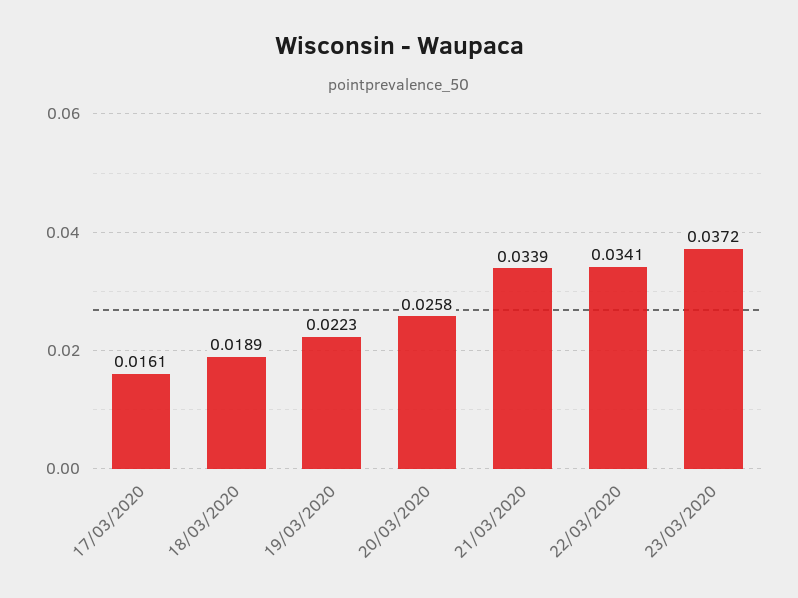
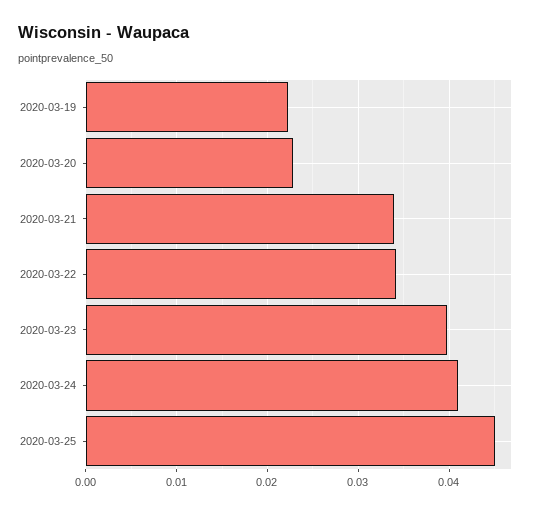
17/03/2020: 0.0161 -> none
18/03/2020: 0.0189 -> none
20/03/2020: 0.0258 -> 0.023
23/03/2020: 0.0372 -> 0.04
2020-03-24: none -> 0.041
2020-03-25: none -> 0.045

